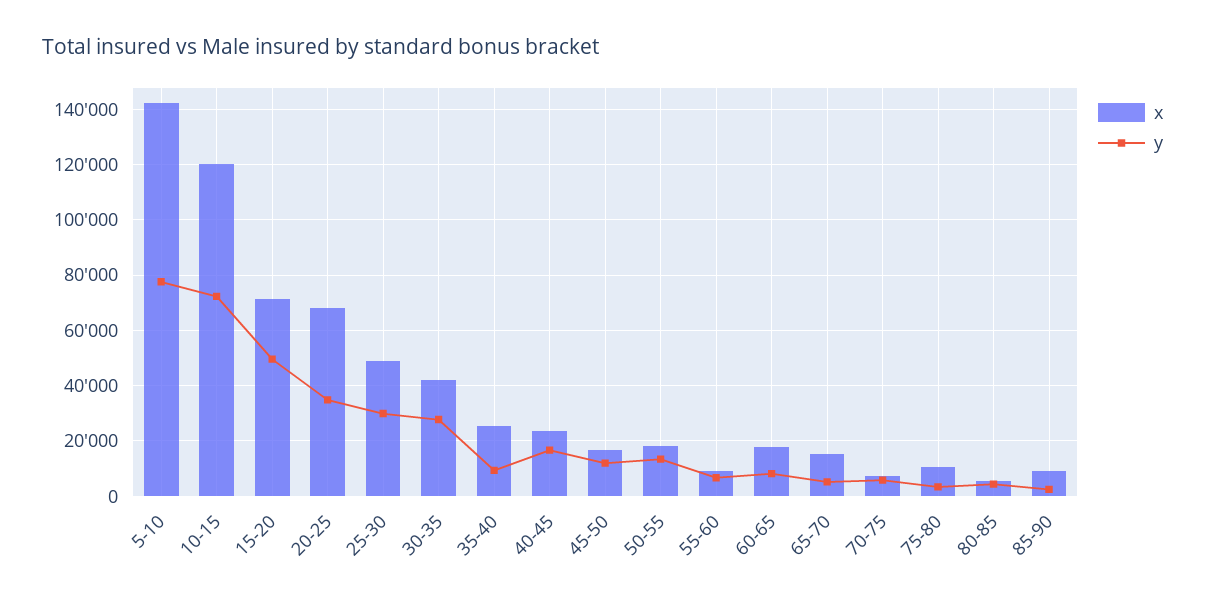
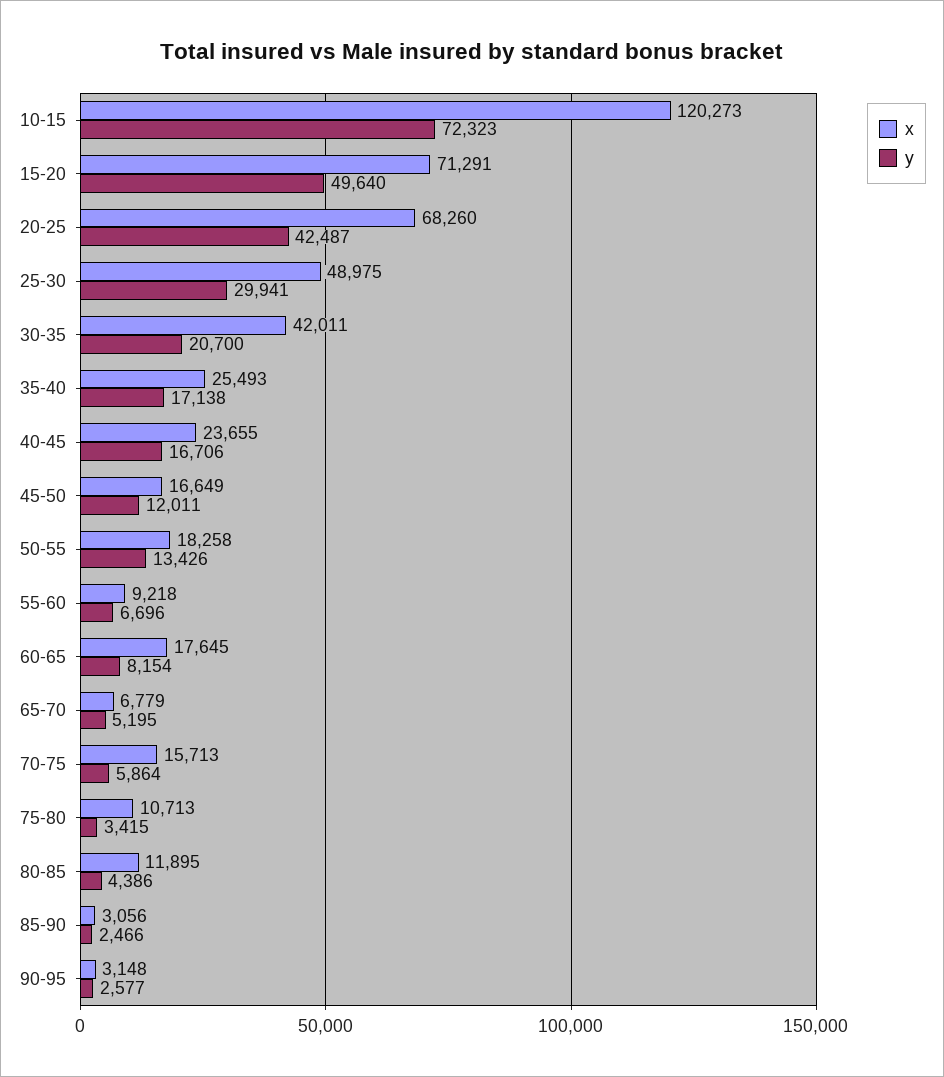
x, 5-10: 142500 -> none
y, 5-10: 77500 -> none
y, 20-25: 35000 -> 42487
y, 30-35: 27500 -> 20700
y, 35-40: 10000 -> 17138
x, 65-70: 15000 -> 6779
x, 70-75: 7500 -> 15713
x, 80-85: 5000 -> 11895
x, 85-90: 10000 -> 3056
x, 90-95: none -> 3148
y, 90-95: none -> 2577

